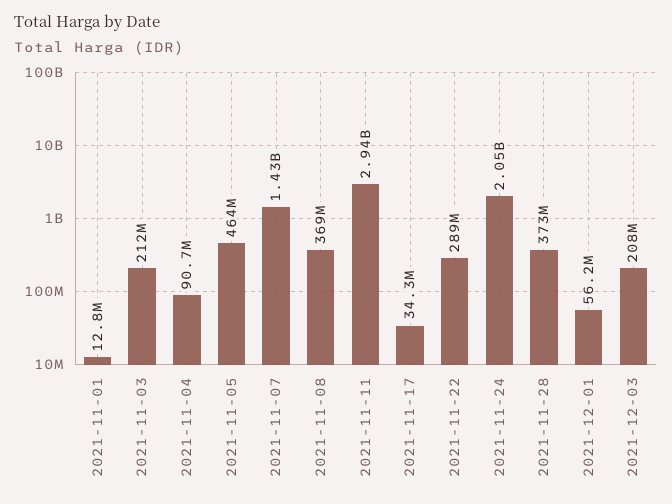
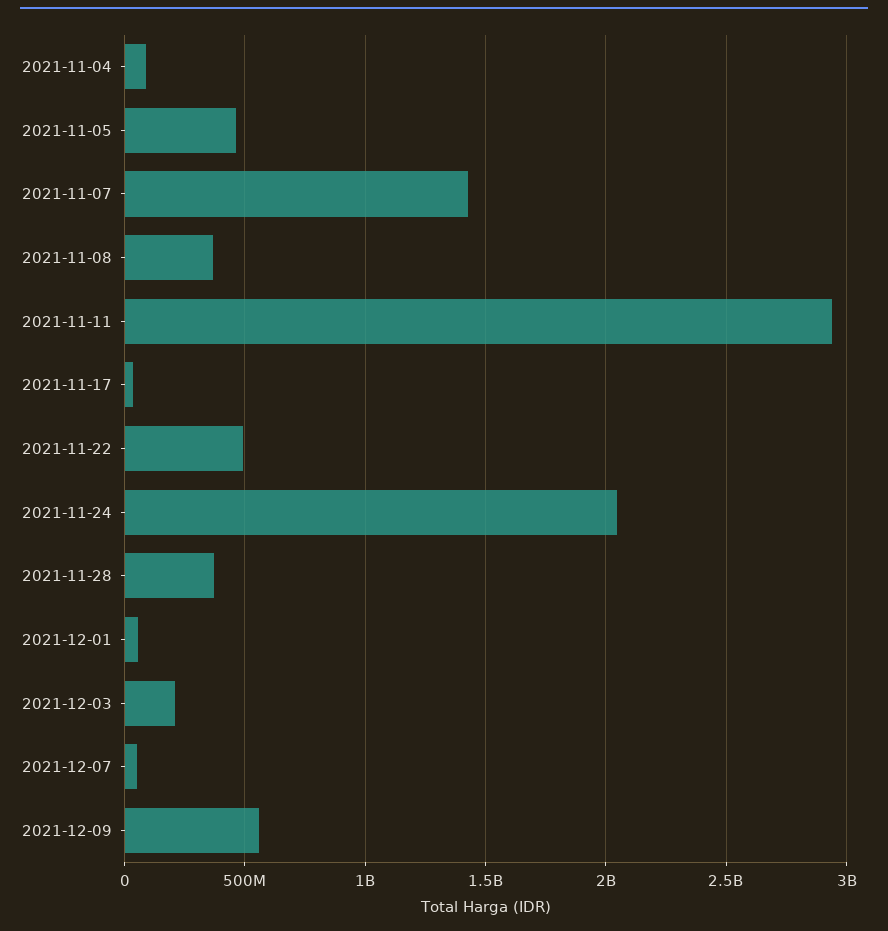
2021-11-01: 12800000 -> none
2021-11-03: 212000000 -> none
2021-11-22: 289000000 -> 500000000
2021-12-07: none -> 50000000
2021-12-09: none -> 550000000

